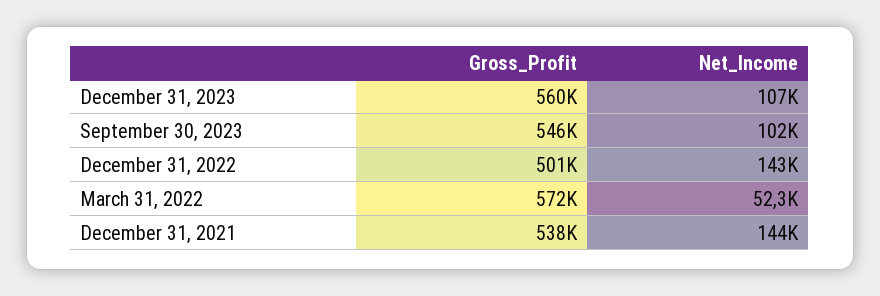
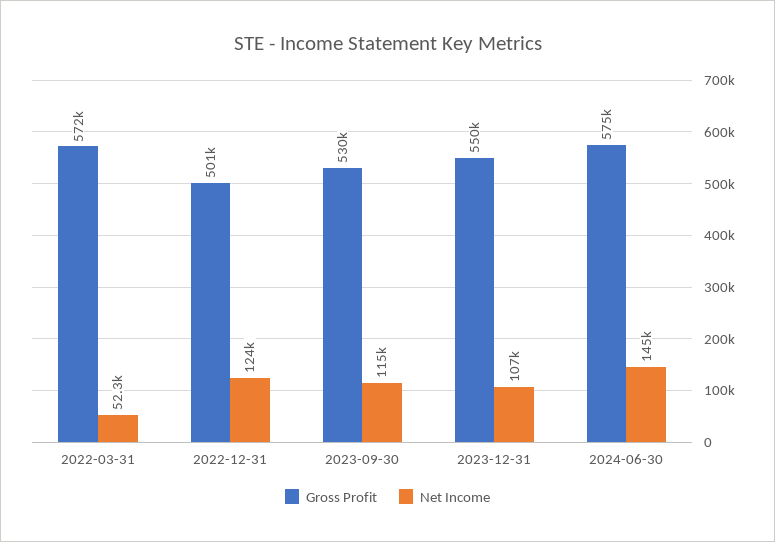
Gross_Profit, December 31, 2023: 560000 -> 550000
Gross_Profit, September 30, 2023: 546000 -> 530000
Net_Income, September 30, 2023: 102000 -> 115000
Net_Income, December 31, 2022: 143000 -> 124000
Gross_Profit, December 31, 2021: 538000 -> none
Net_Income, December 31, 2021: 144000 -> none
Gross_Profit, 2024-06-30: none -> 575000
Net_Income, 2024-06-30: none -> 145000

